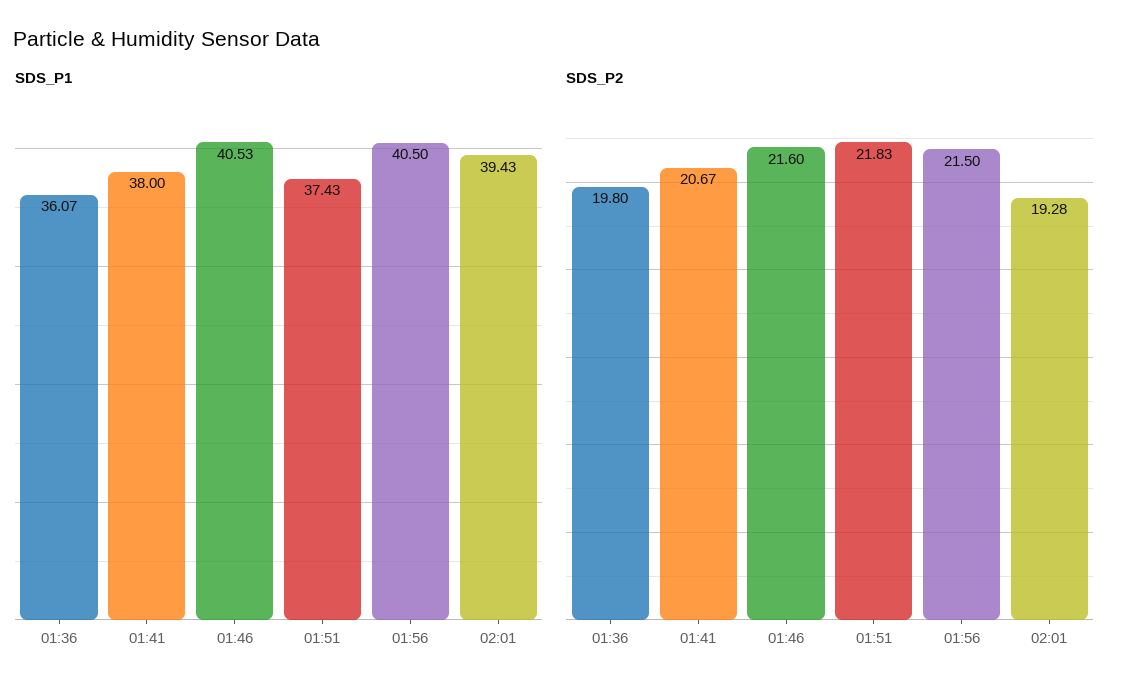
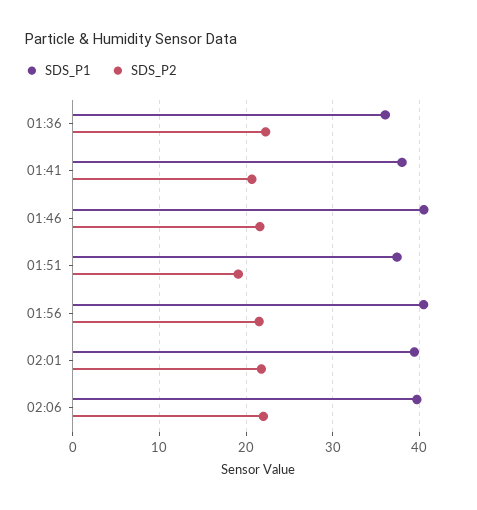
SDS_P2, 01:36: 19.8 -> 22
SDS_P2, 01:51: 21.83 -> 19
SDS_P2, 02:01: 19.28 -> 22
SDS_P1, 02:06: none -> 40
SDS_P2, 02:06: none -> 22

